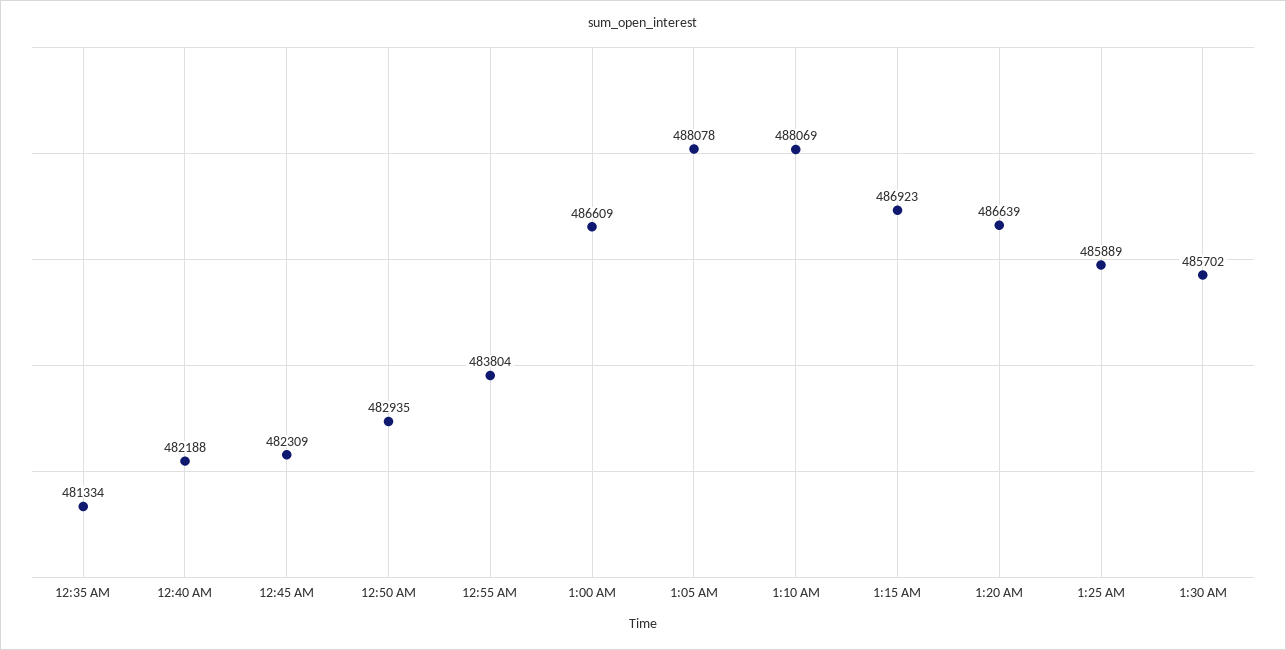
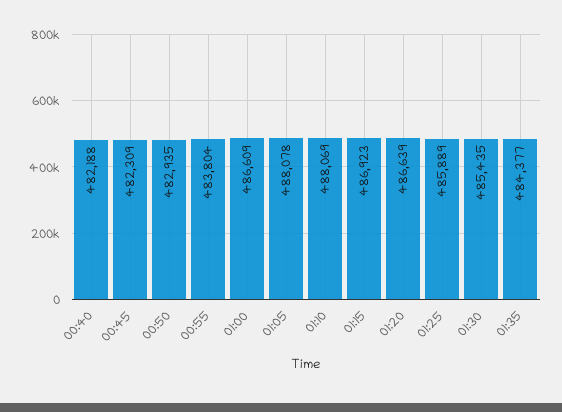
12:35 AM: 481334 -> none
1:30 AM: 485702 -> 485435
01:35: none -> 484377

